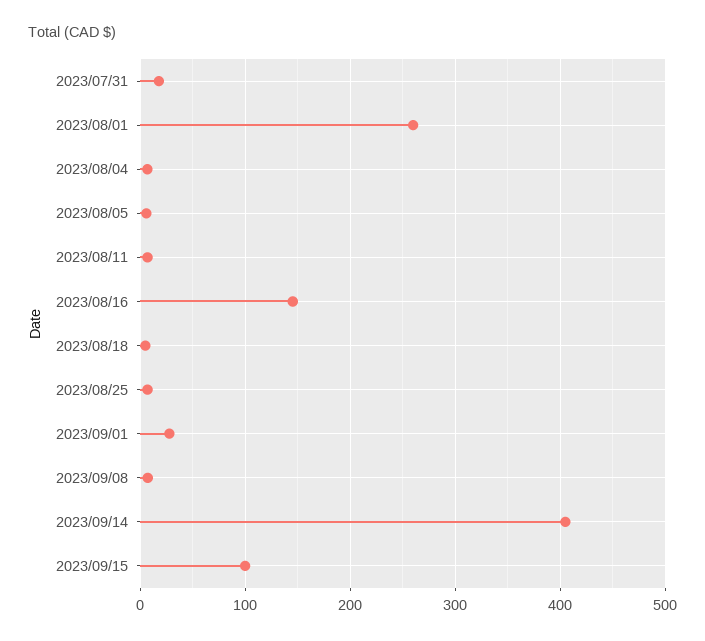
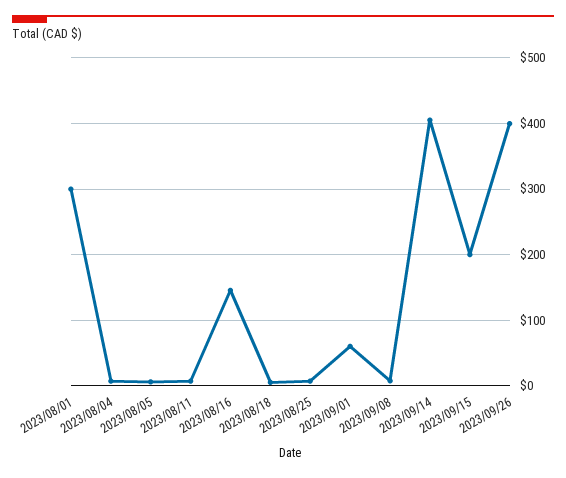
2023/07/31: 20 -> none
2023/08/01: 260 -> 300
2023/09/01: 30 -> 60
2023/09/15: 100 -> 200
2023/09/26: none -> 400

